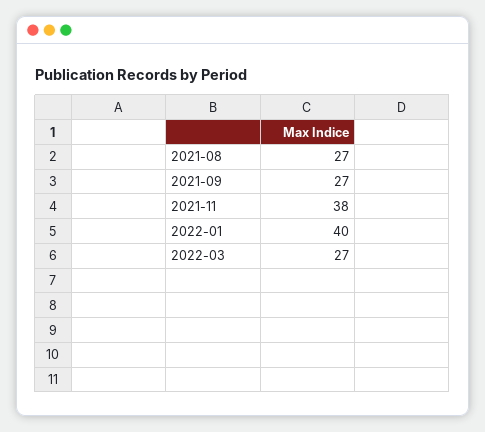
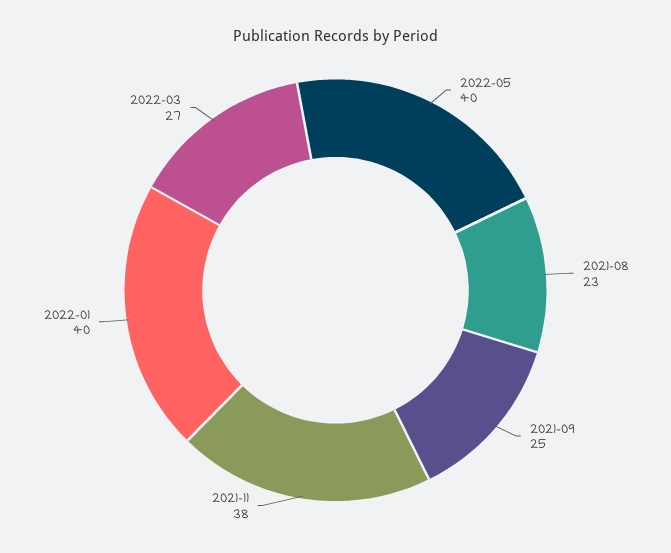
2021-08: 27 -> 23
2021-09: 27 -> 25
2022-05: none -> 40

